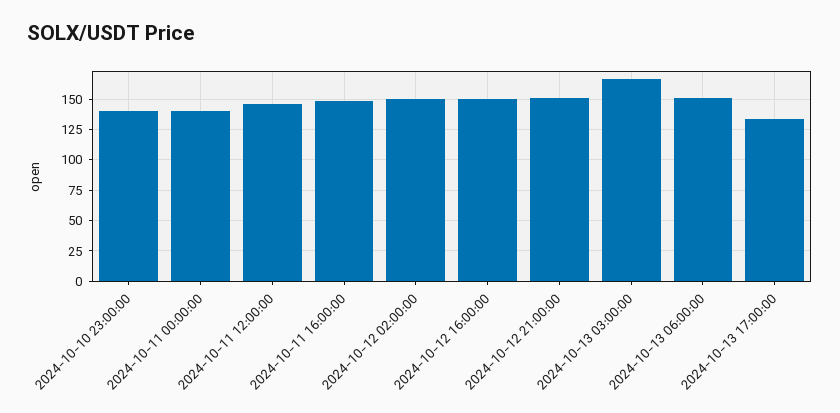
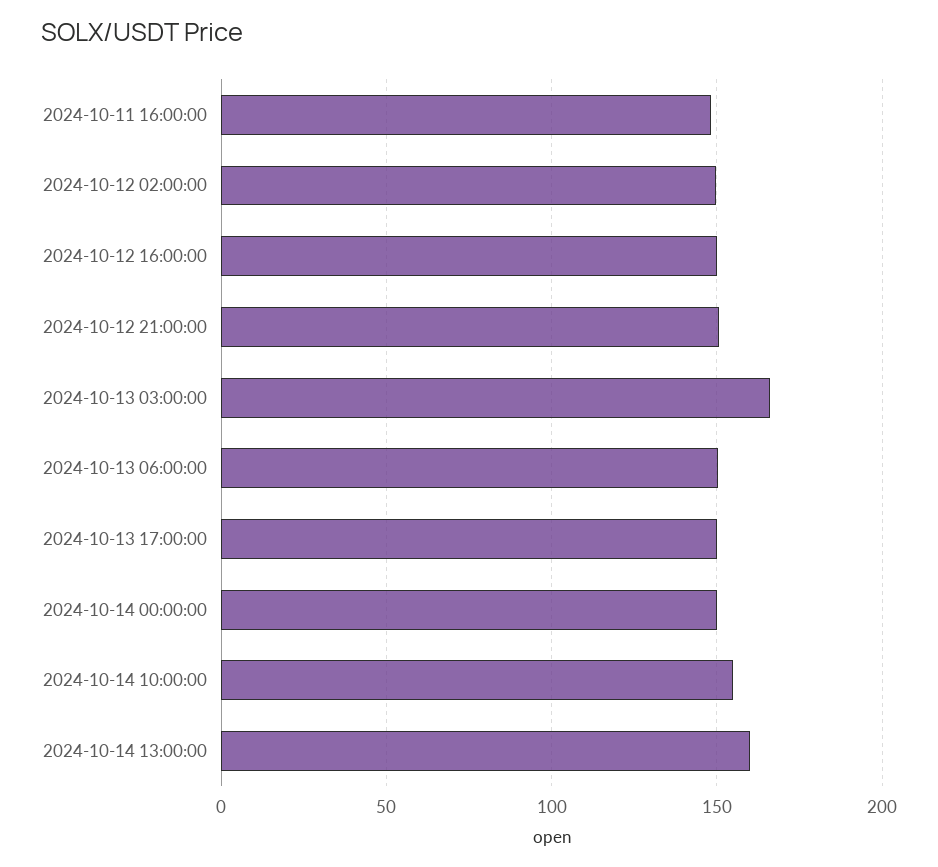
2024-10-10 23:00:00: 140 -> none
2024-10-11 00:00:00: 140 -> none
2024-10-11 12:00:00: 145 -> none
2024-10-13 17:00:00: 135 -> 150
2024-10-14 00:00:00: none -> 150
2024-10-14 10:00:00: none -> 155
2024-10-14 13:00:00: none -> 160

